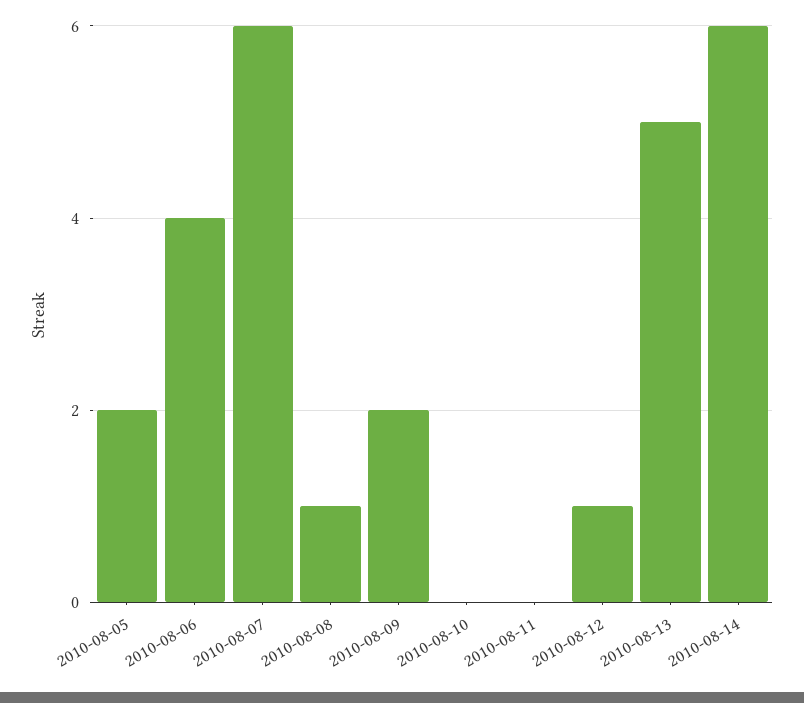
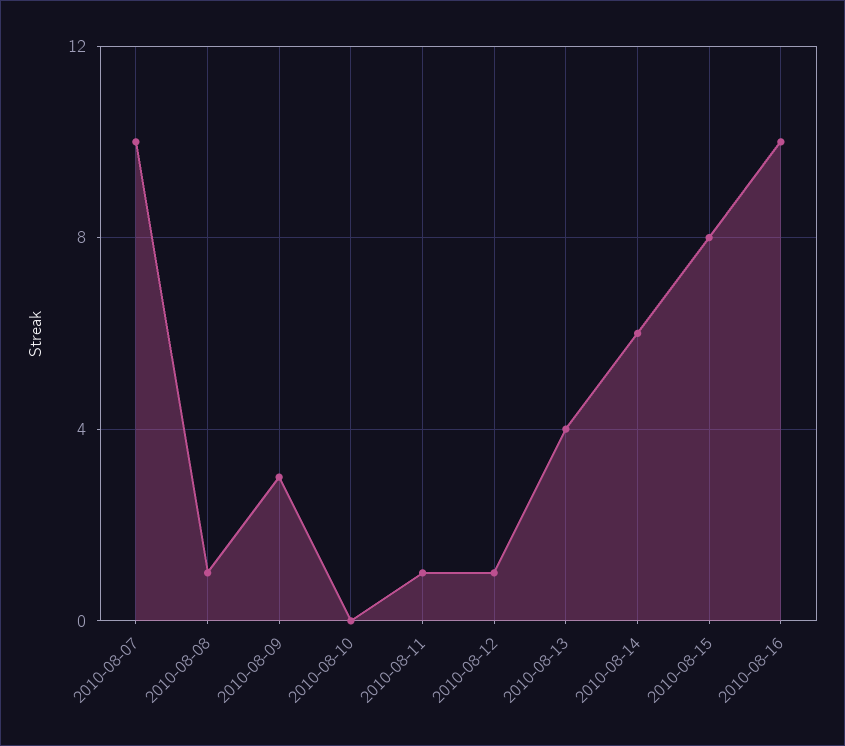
2010-08-05: 2 -> none
2010-08-06: 4 -> none
2010-08-07: 6 -> 10
2010-08-09: 2 -> 3
2010-08-11: 0 -> 1
2010-08-13: 5 -> 4
2010-08-15: none -> 8
2010-08-16: none -> 10

